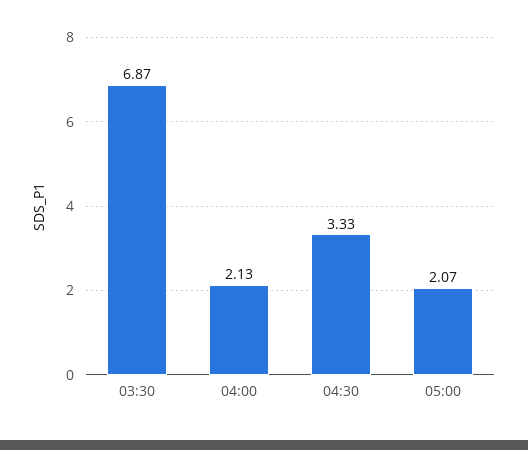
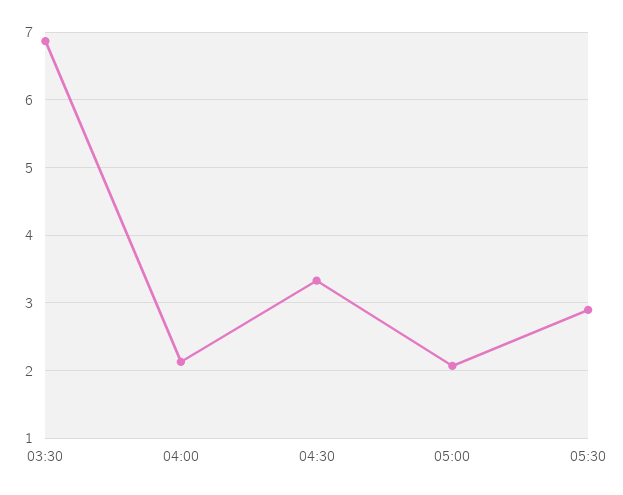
05:30: none -> 2.9

